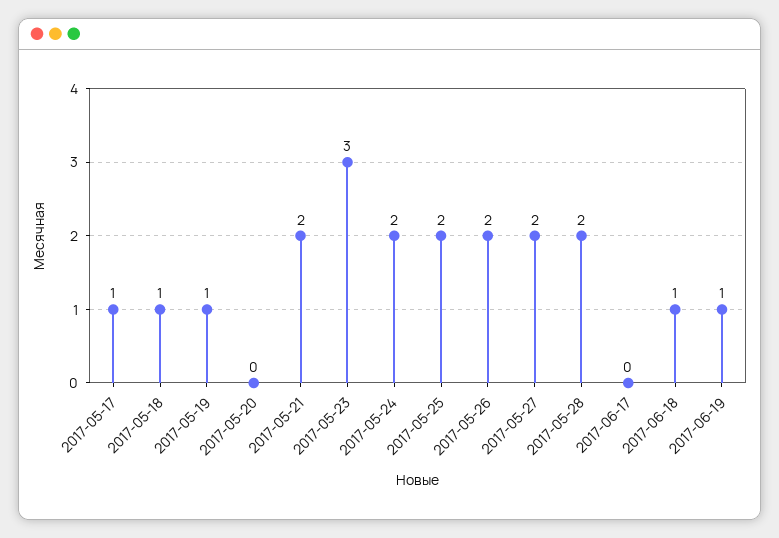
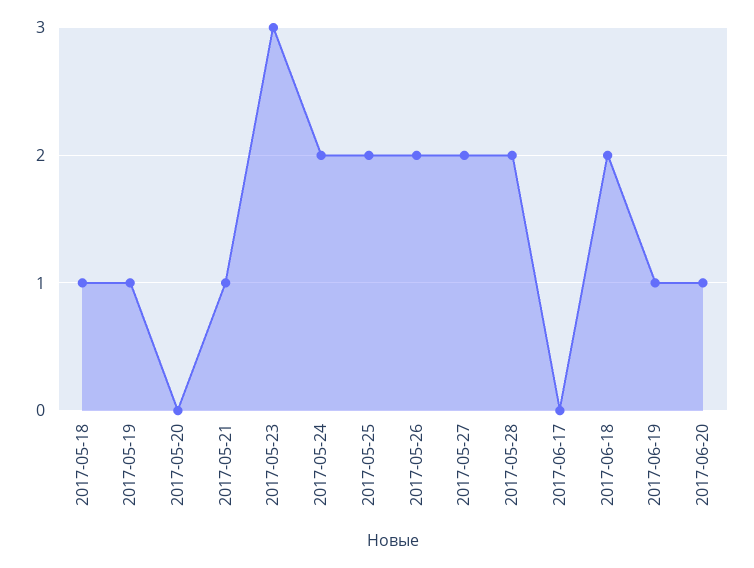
2017-05-17: 1 -> none
2017-05-21: 2 -> 1
2017-06-18: 1 -> 2
2017-06-20: none -> 1

